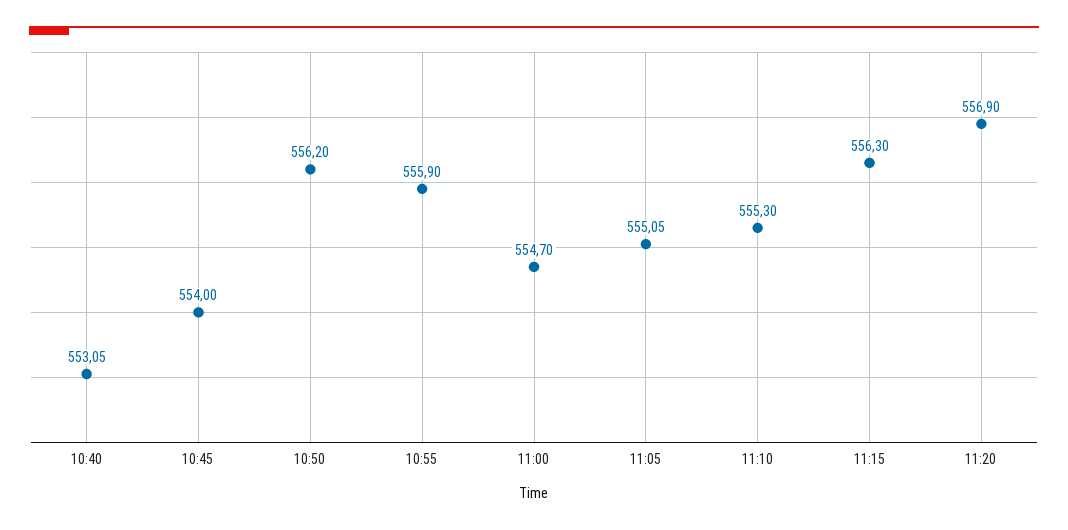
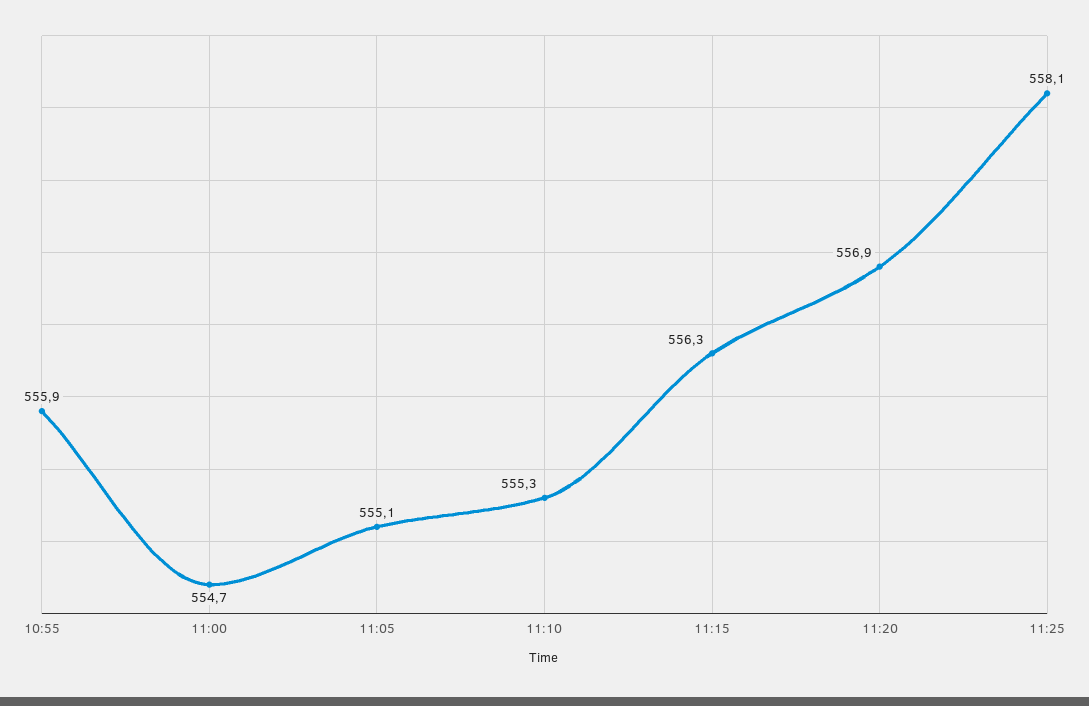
10:40: 553.05 -> none
10:45: 554 -> none
10:50: 556.2 -> none
11:25: none -> 558.1

